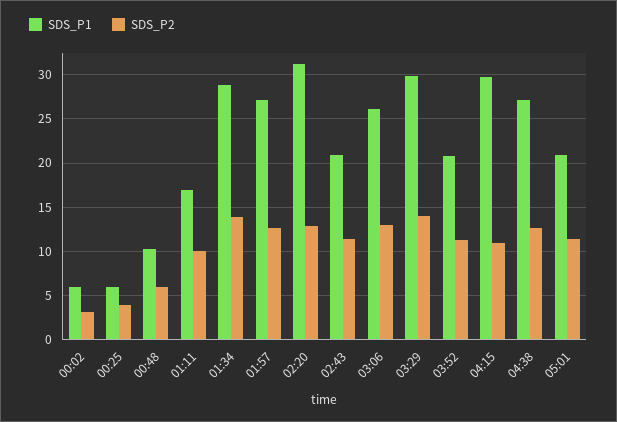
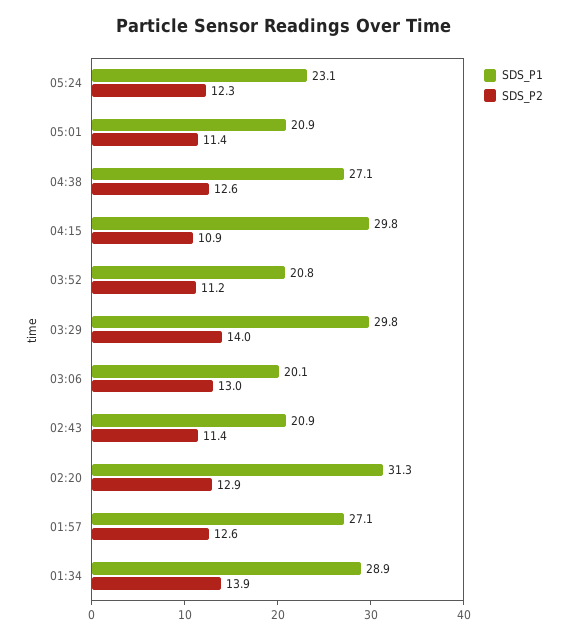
SDS_P1, 00:02: 6 -> none
SDS_P2, 00:02: 3 -> none
SDS_P1, 00:25: 6 -> none
SDS_P2, 00:25: 4 -> none
SDS_P1, 00:48: 10 -> none
SDS_P2, 00:48: 6 -> none
SDS_P1, 01:11: 17 -> none
SDS_P2, 01:11: 10 -> none
SDS_P1, 03:06: 26 -> 20.1
SDS_P1, 05:24: none -> 23.1
SDS_P2, 05:24: none -> 12.3

